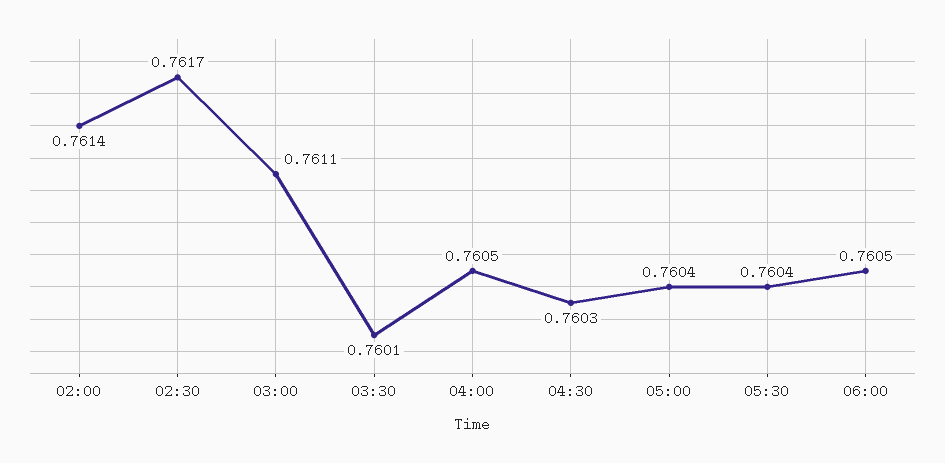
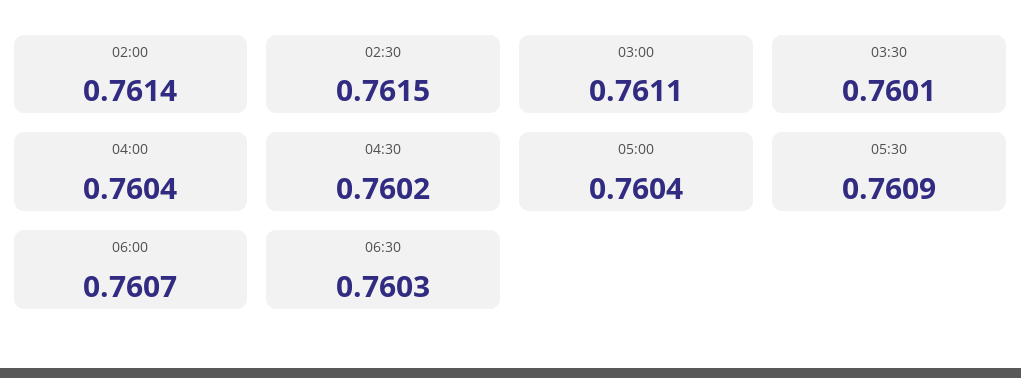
02:30: 0.7617 -> 0.7615
04:00: 0.7605 -> 0.7604
04:30: 0.7603 -> 0.7602
05:30: 0.7604 -> 0.7609
06:00: 0.7605 -> 0.7607
06:30: none -> 0.7603

